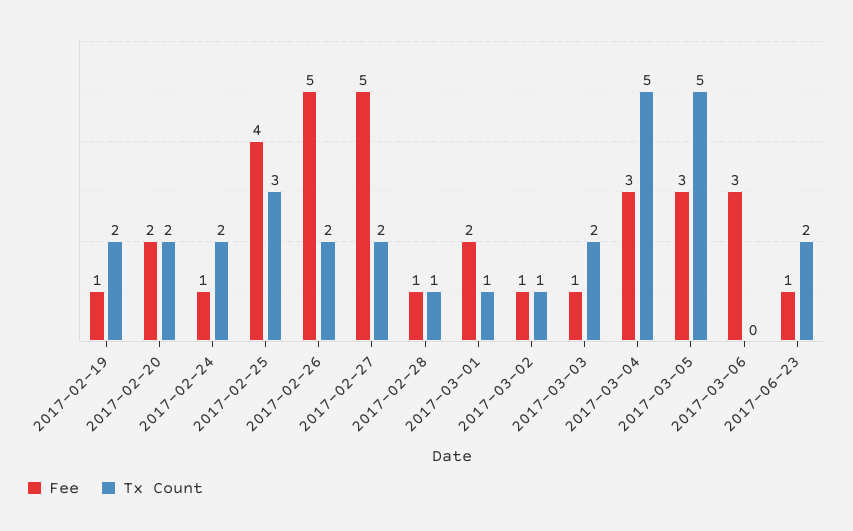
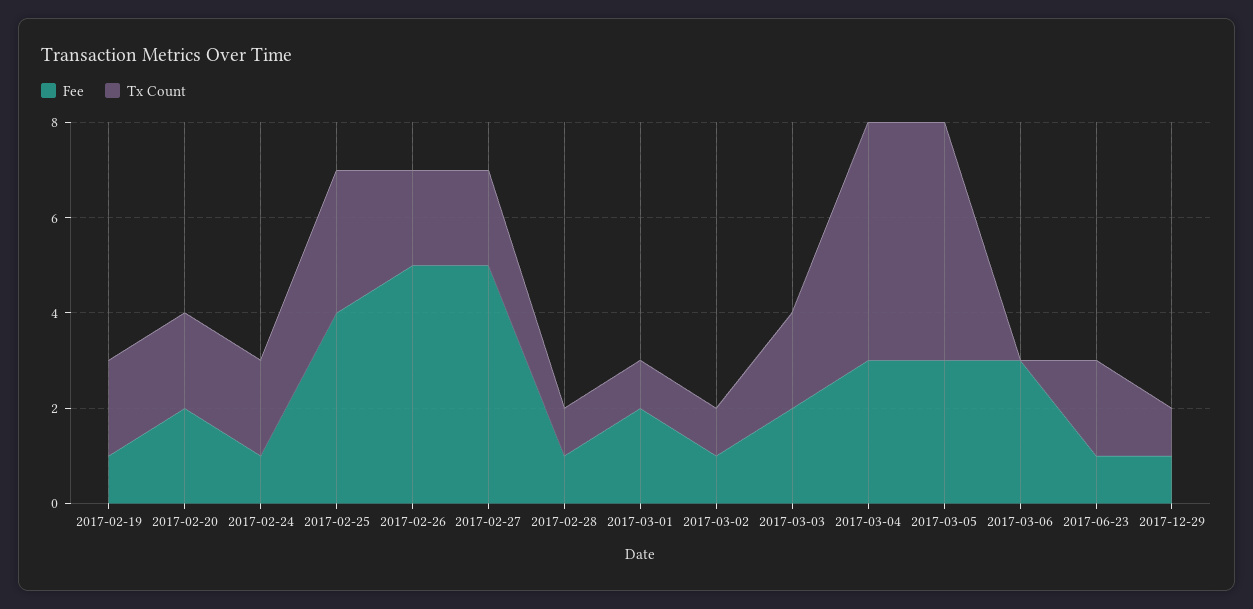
Fee, 2017-03-03: 1 -> 2
Fee, 2017-12-29: none -> 1
Tx Count, 2017-12-29: none -> 1

